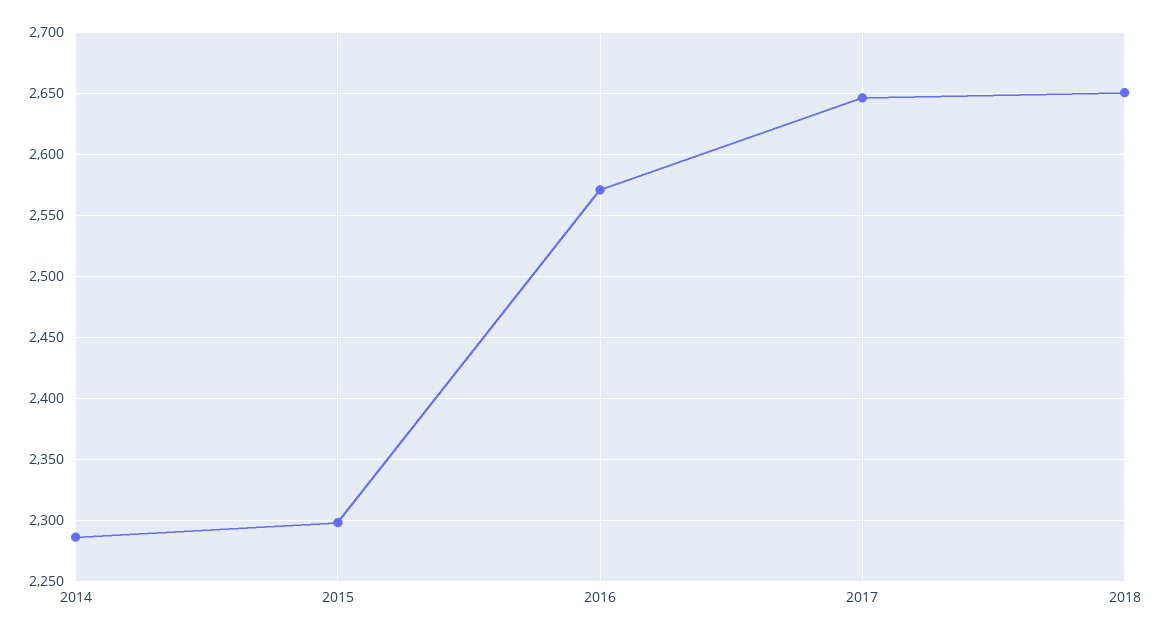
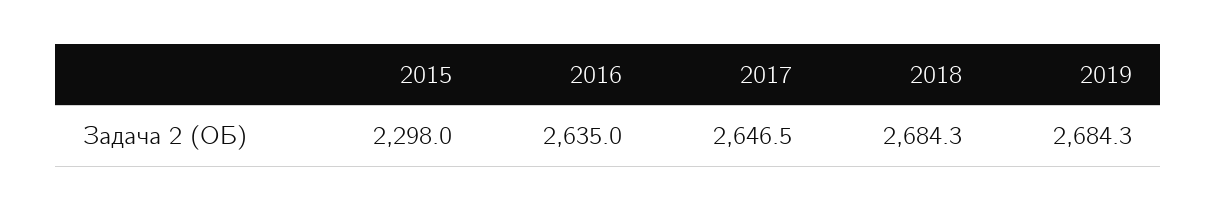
2014: 2285 -> none
2016: 2570 -> 2635
2018: 2650 -> 2684.3
2019: none -> 2684.3

